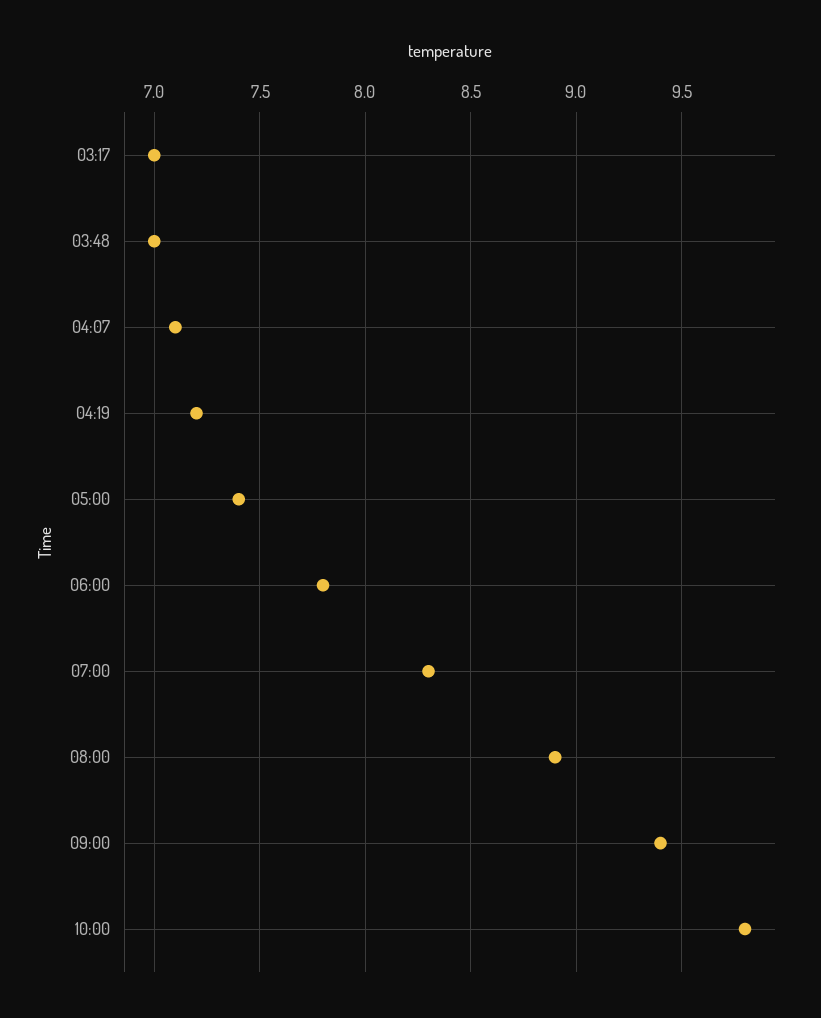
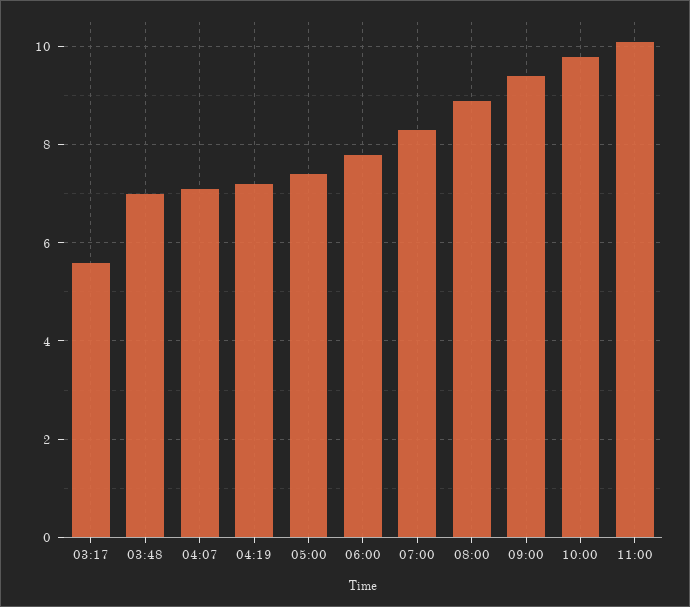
03:17: 7 -> 5.5
11:00: none -> 10

